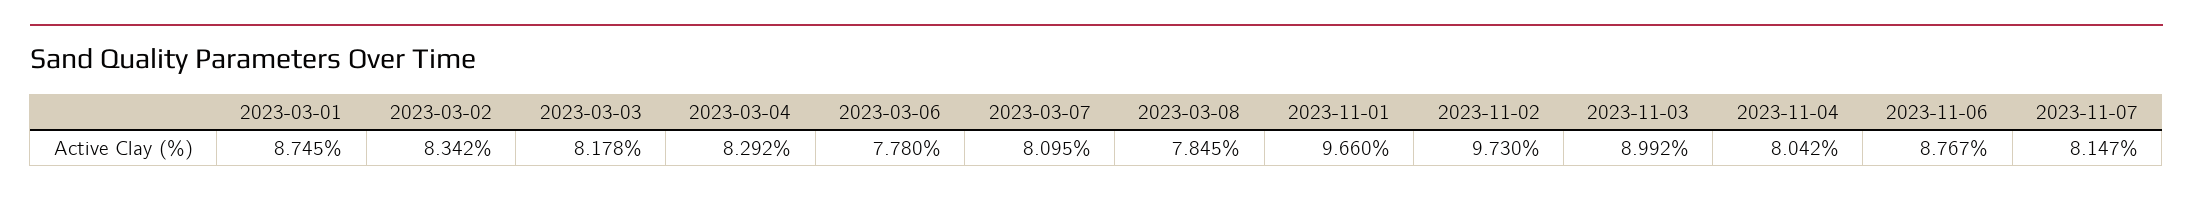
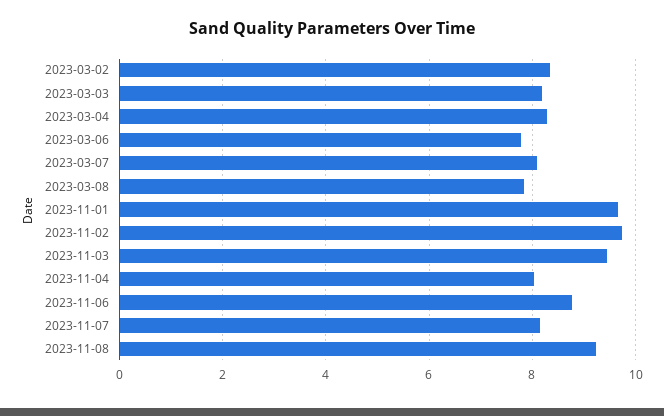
2023-03-01: 8.745 -> none
2023-11-03: 8.992 -> 9.4
2023-11-08: none -> 9.2

